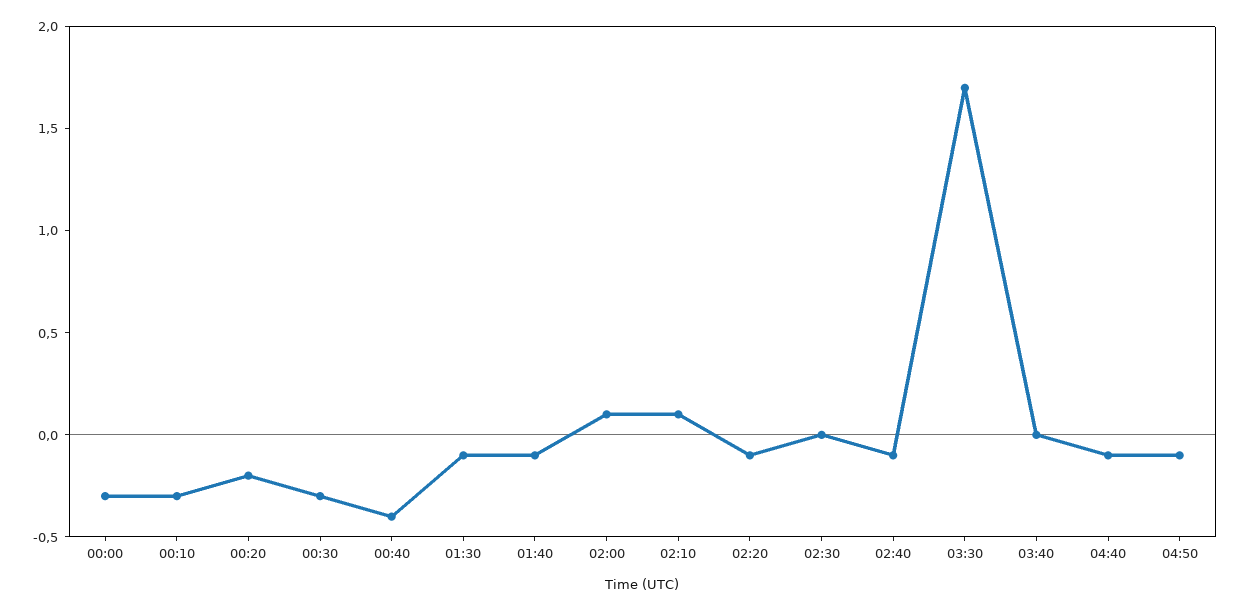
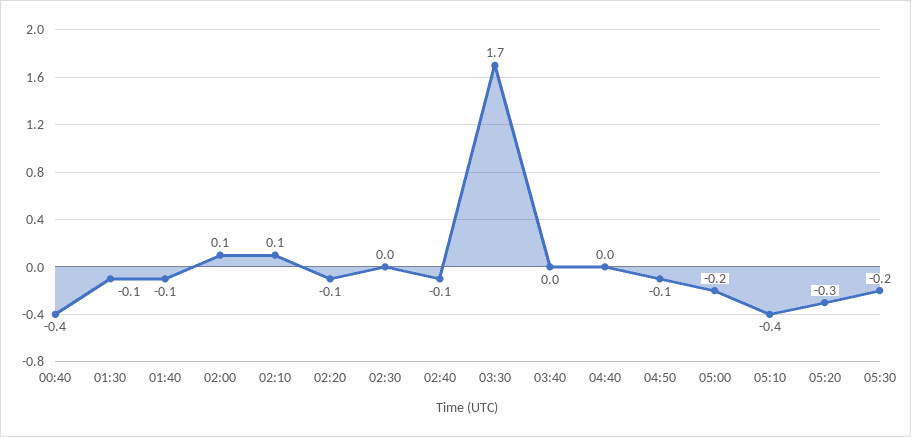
00:00: -0.3 -> none
00:10: -0.3 -> none
00:20: -0.2 -> none
00:30: -0.3 -> none
04:40: -0.1 -> 0
05:00: none -> -0.2
05:10: none -> -0.4
05:20: none -> -0.3
05:30: none -> -0.2

